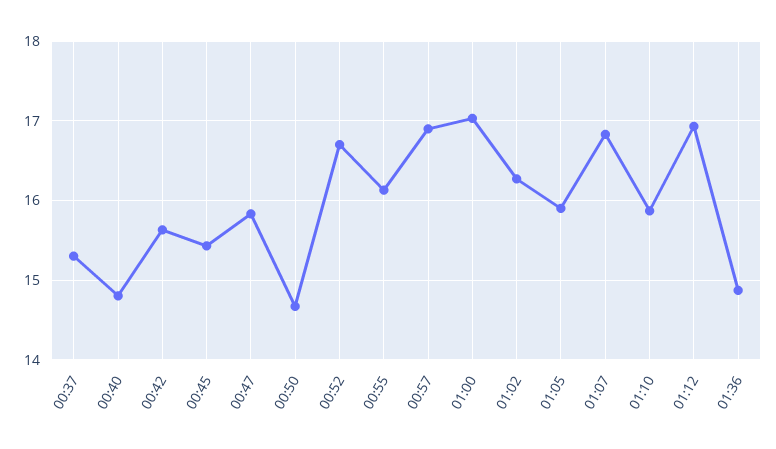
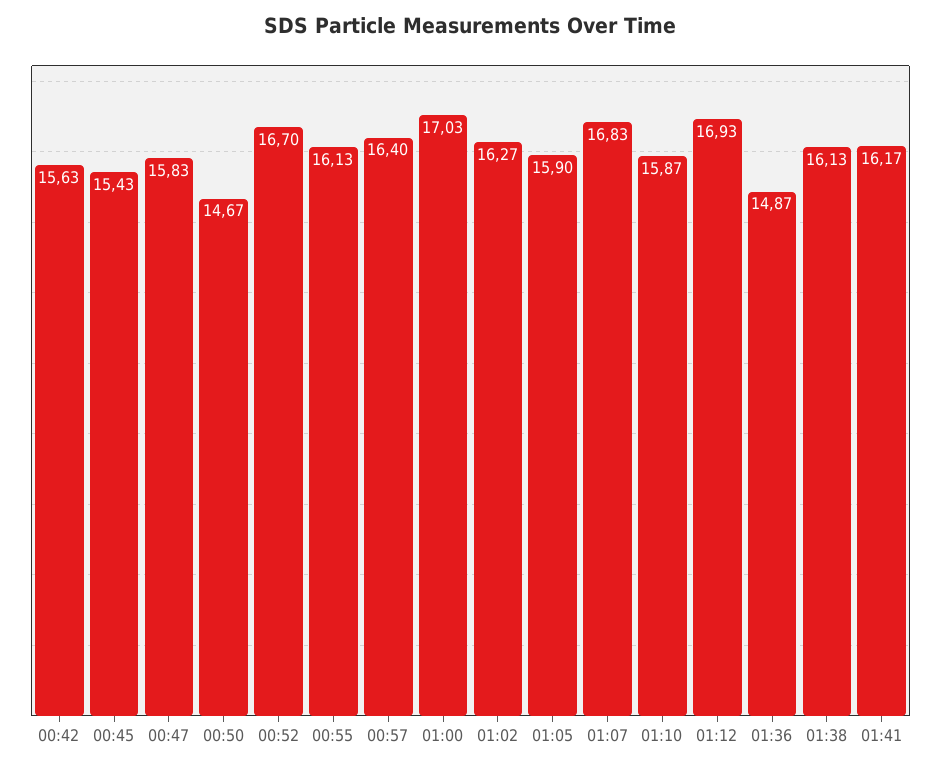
00:37: 15.3 -> none
00:40: 14.8 -> none
00:57: 16.9 -> 16.4
01:38: none -> 16.13
01:41: none -> 16.17

